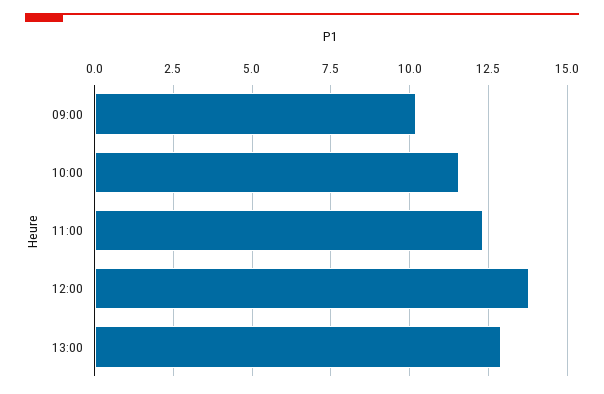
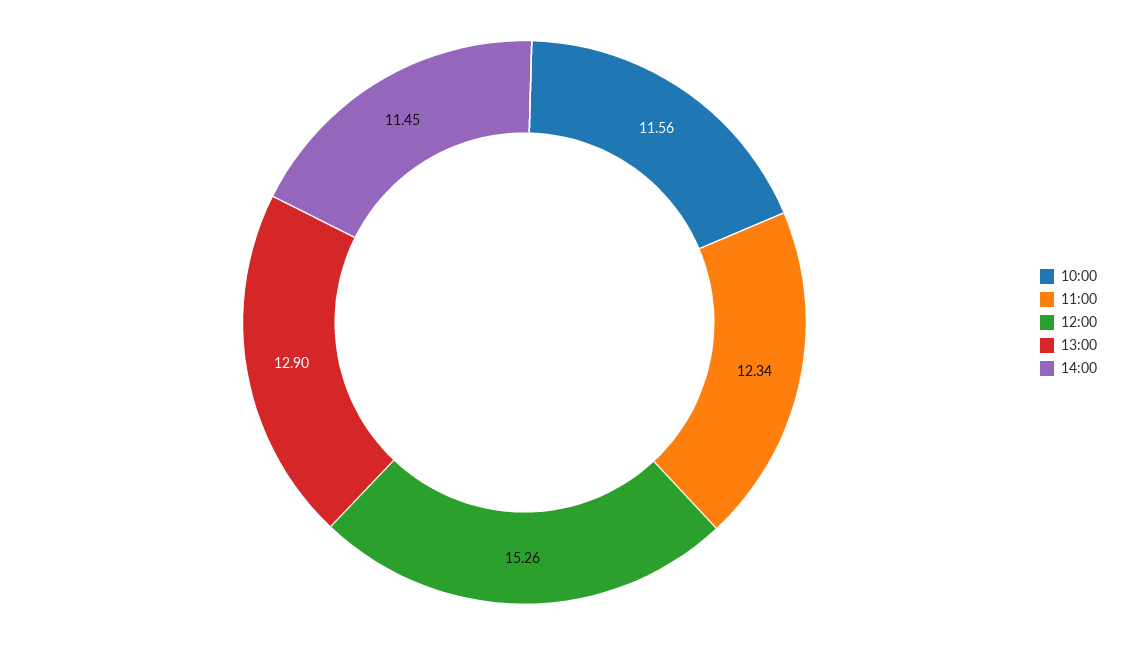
09:00: 10.25 -> none
12:00: 13.75 -> 15.26
14:00: none -> 11.45

